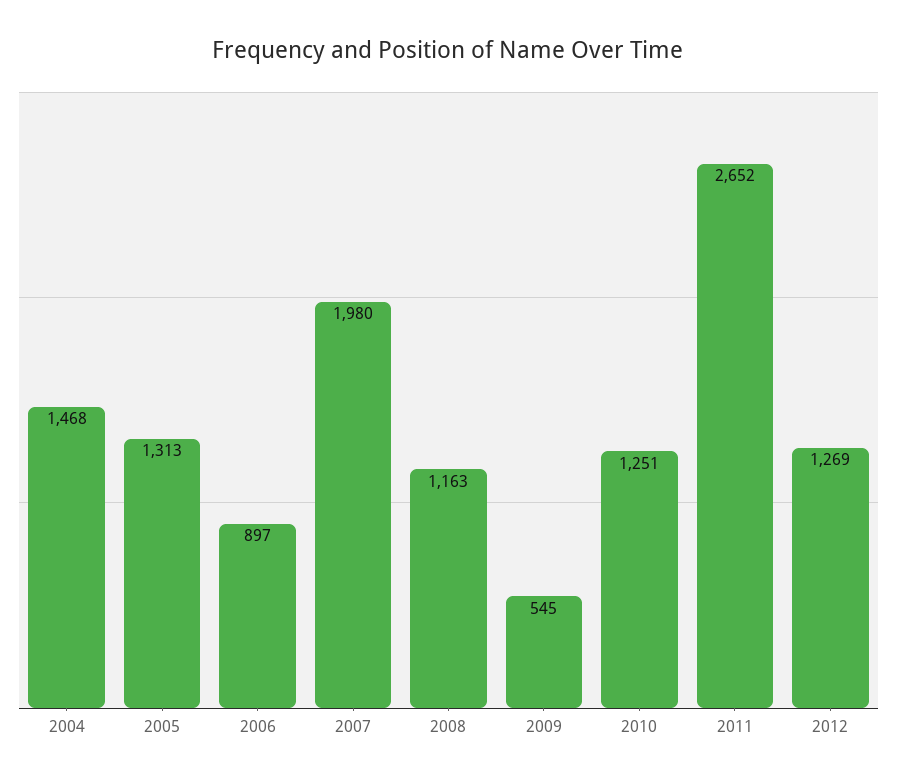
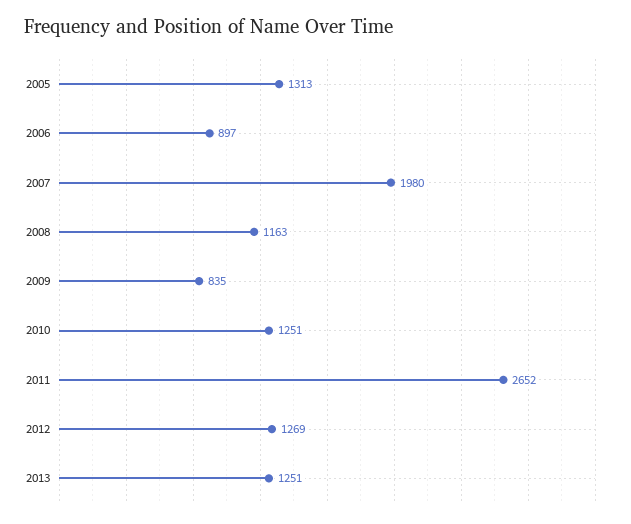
2004: 1468 -> none
2009: 545 -> 835
2013: none -> 1251

